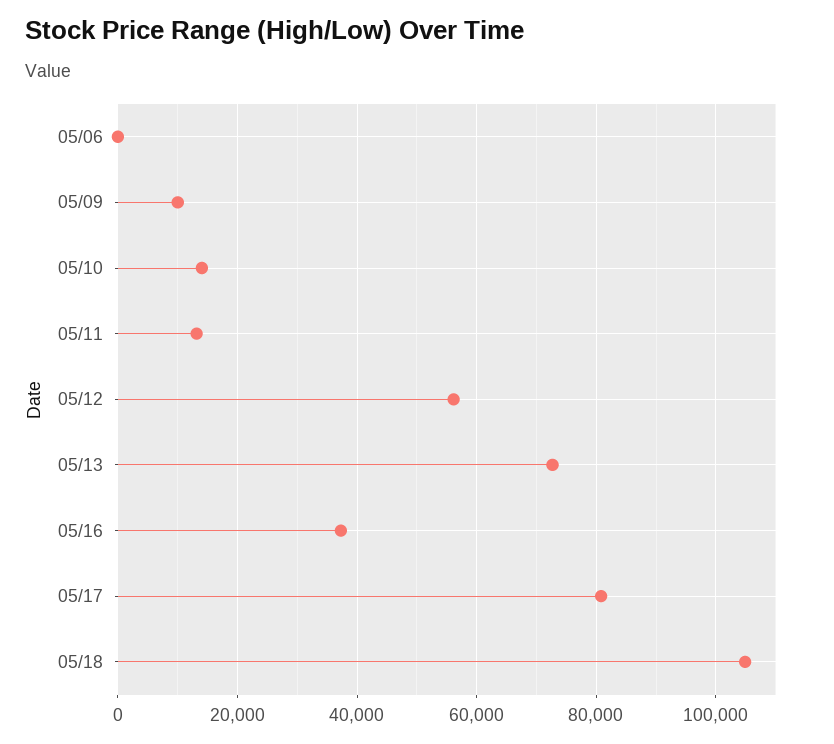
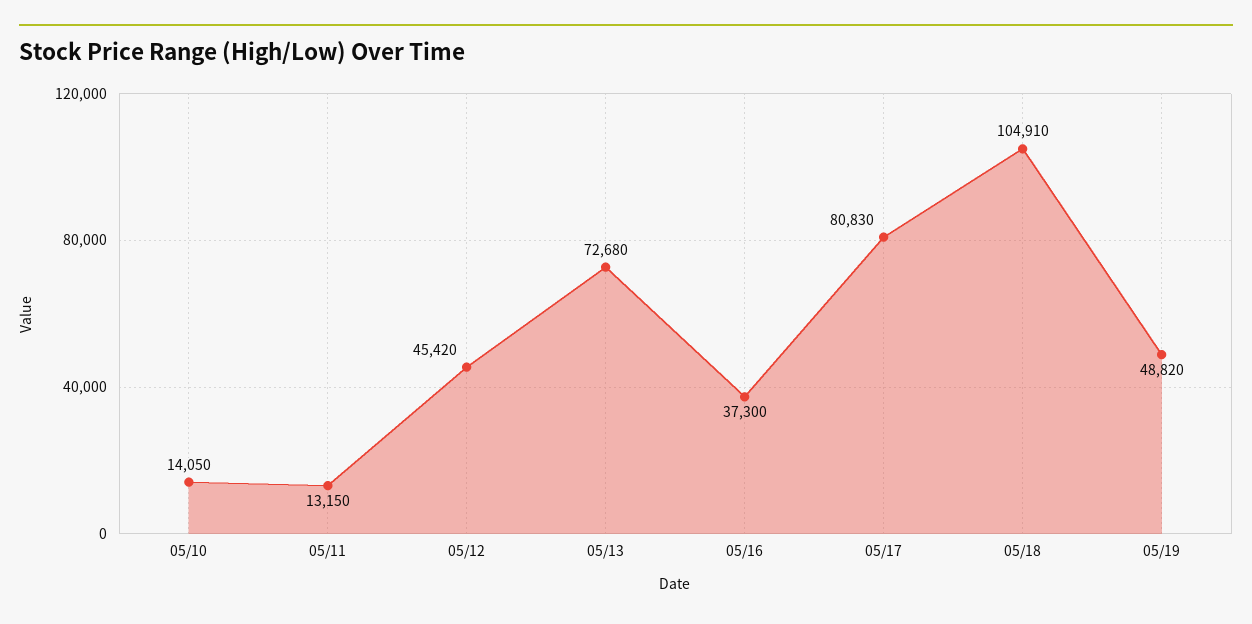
05/06: 0 -> none
05/09: 10000 -> none
05/12: 56000 -> 45420
05/19: none -> 48820

